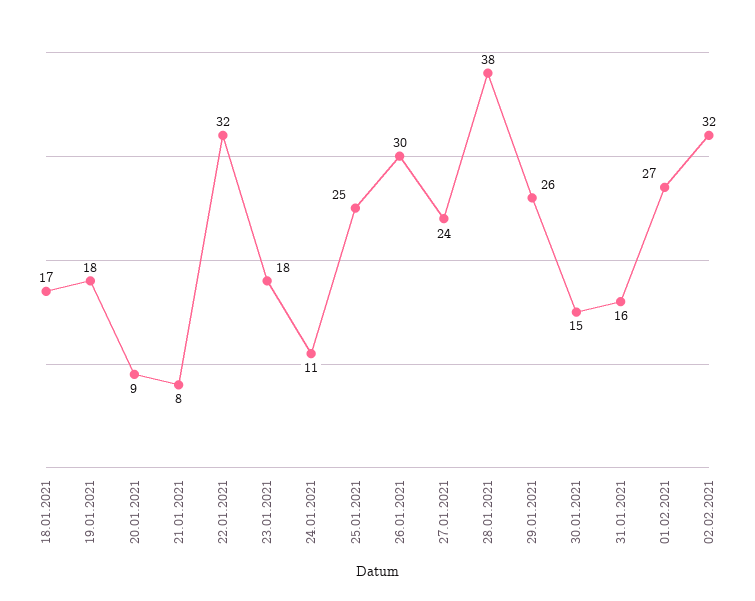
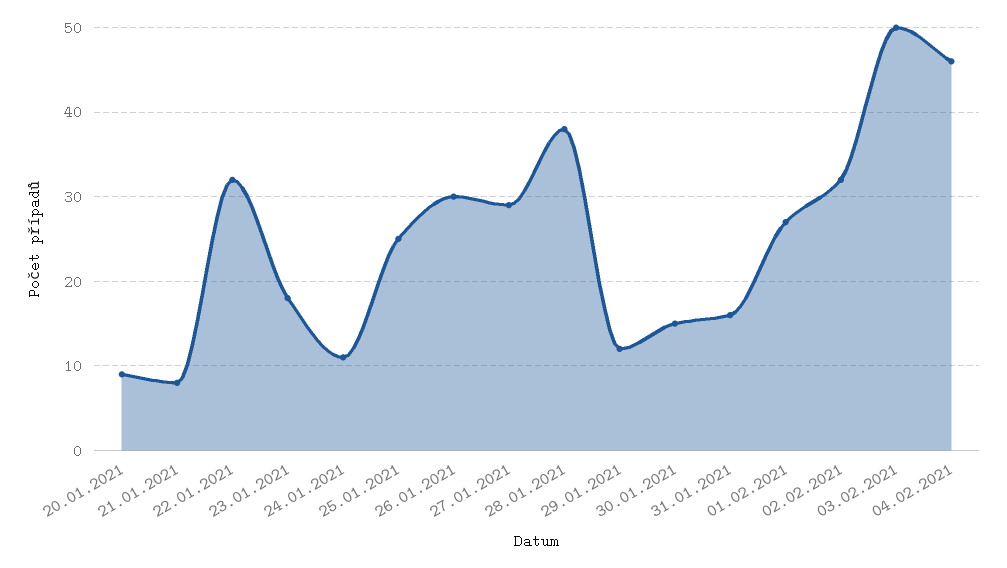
18.01.2021: 17 -> none
19.01.2021: 18 -> none
27.01.2021: 24 -> 29
29.01.2021: 26 -> 12
03.02.2021: none -> 50
04.02.2021: none -> 46

